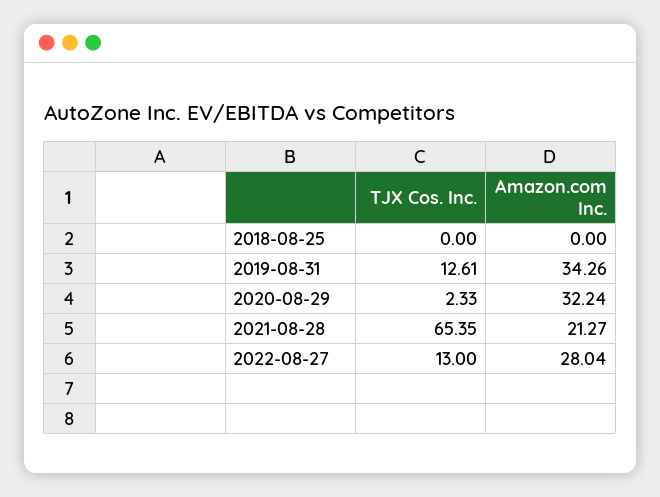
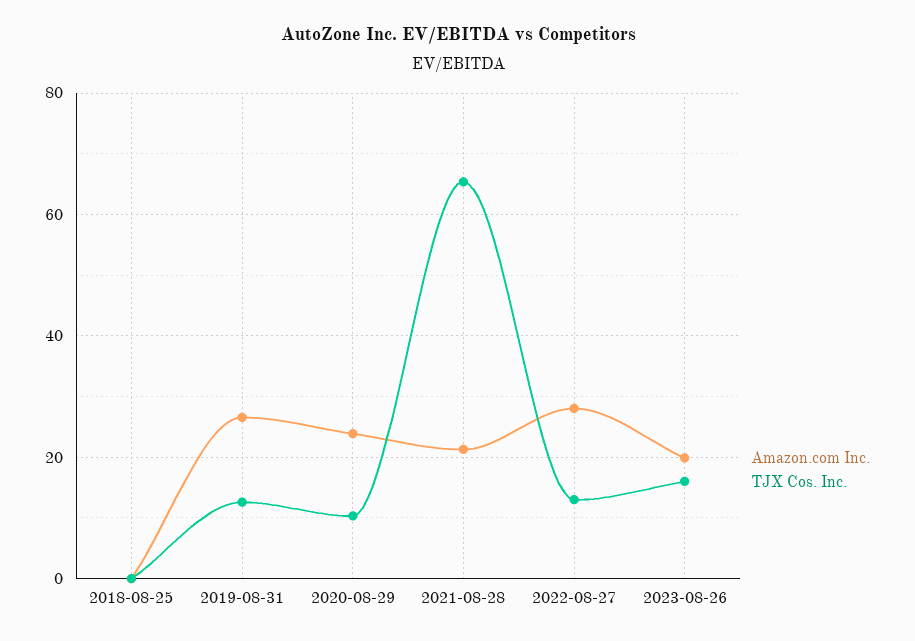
Amazon.com Inc., 2019-08-31: 34.26 -> 26
TJX Cos. Inc., 2020-08-29: 2.33 -> 10
Amazon.com Inc., 2020-08-29: 32.24 -> 24
Amazon.com Inc., 2023-08-26: none -> 20
TJX Cos. Inc., 2023-08-26: none -> 16

